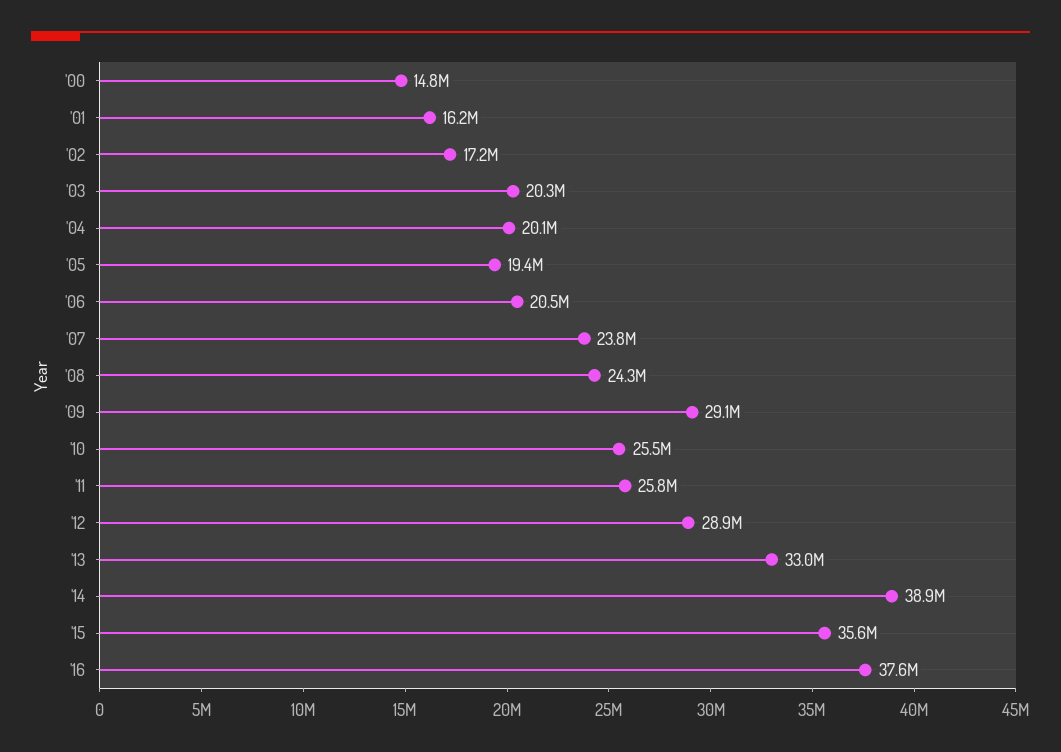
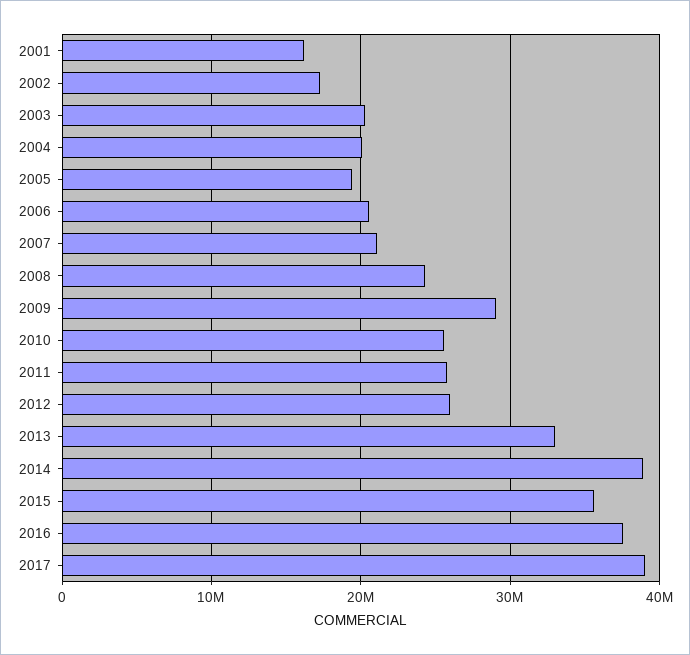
'00: 14800000 -> none
'07: 23800000 -> 21000000
'12: 28900000 -> 26000000
2017: none -> 39000000

